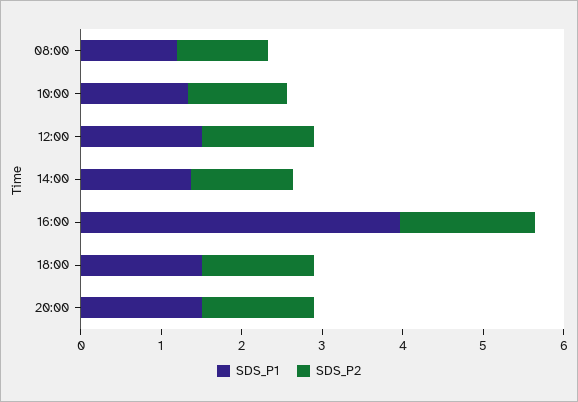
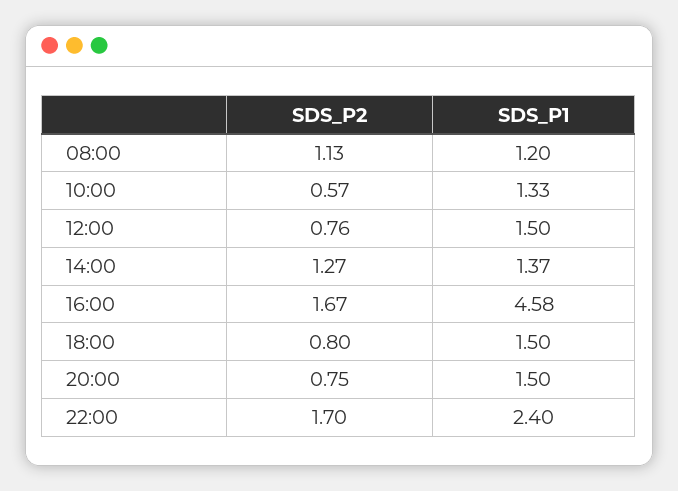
SDS_P2, 10:00: 1.2 -> 0.57
SDS_P2, 12:00: 1.4 -> 0.76
SDS_P1, 16:00: 4 -> 4.58
SDS_P2, 18:00: 1.4 -> 0.8
SDS_P2, 20:00: 1.4 -> 0.75
SDS_P2, 22:00: none -> 1.7
SDS_P1, 22:00: none -> 2.4

